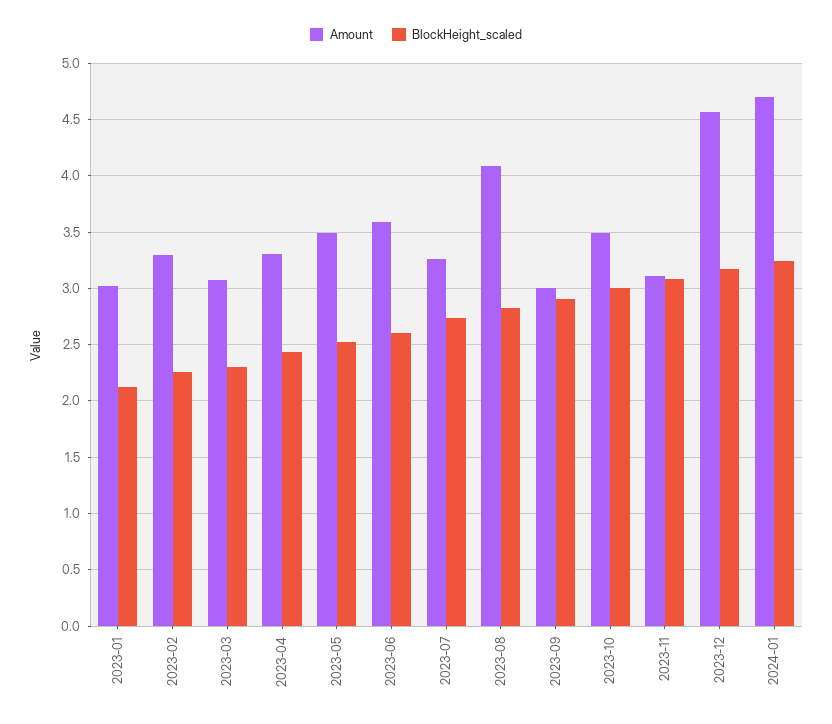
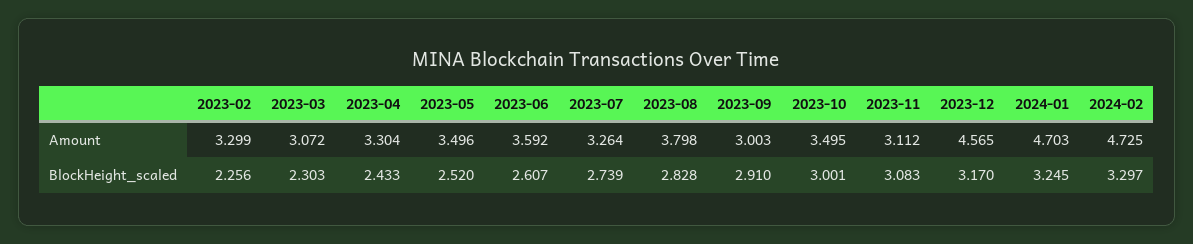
Amount, 2023-01: 3 -> none
BlockHeight_scaled, 2023-01: 2.1 -> none
Amount, 2023-08: 4.1 -> 3.798
Amount, 2024-02: none -> 4.725
BlockHeight_scaled, 2024-02: none -> 3.297

